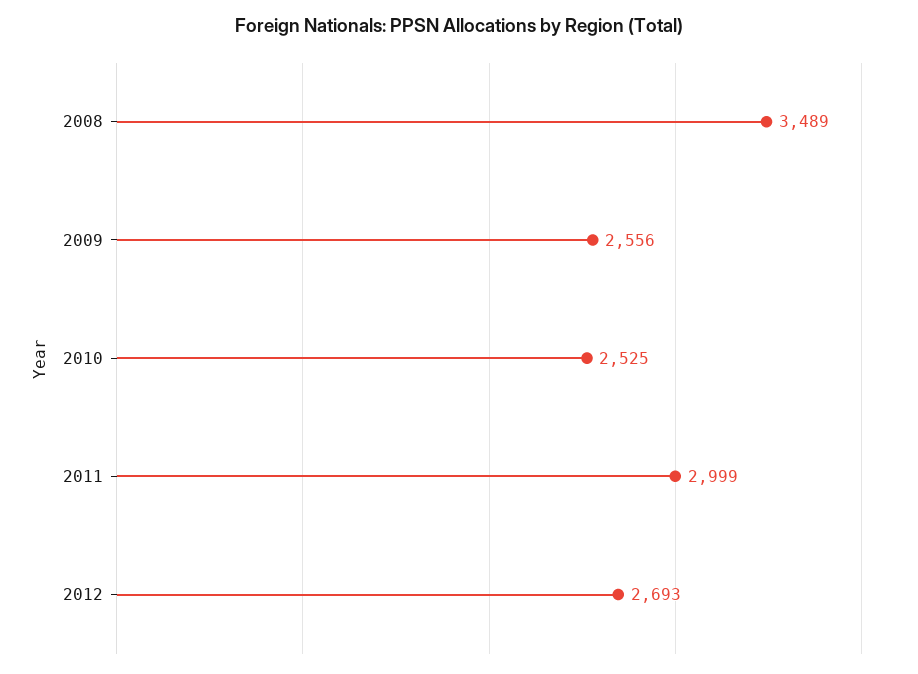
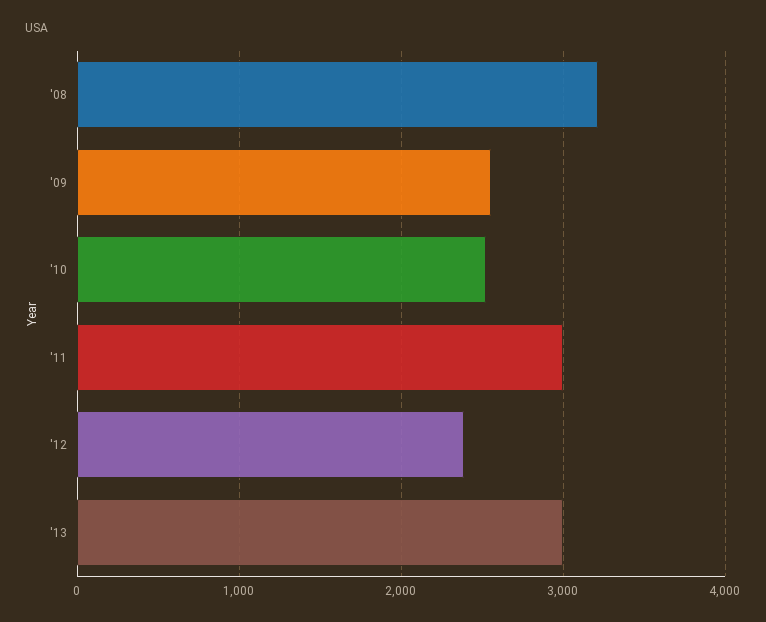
2008: 3489 -> 3200
2012: 2693 -> 2400
'13: none -> 3000

